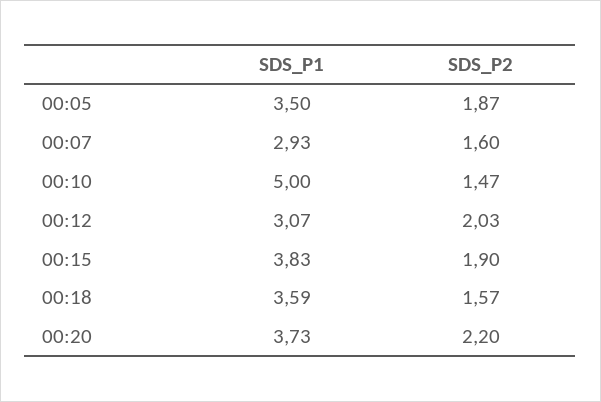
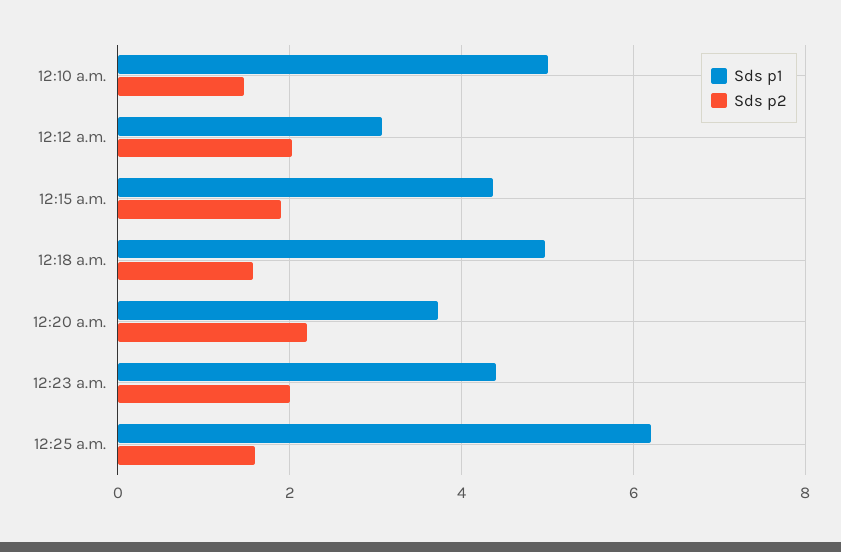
SDS_P1, 00:05: 3.5 -> none
SDS_P2, 00:05: 1.87 -> none
SDS_P1, 00:07: 2.93 -> none
SDS_P2, 00:07: 1.6 -> none
SDS_P1, 00:15: 3.83 -> 4.4
SDS_P1, 00:18: 3.59 -> 5
SDS_P1, 12:23 a.m.: none -> 4.4
SDS_P2, 12:23 a.m.: none -> 2
SDS_P1, 12:25 a.m.: none -> 6.2
SDS_P2, 12:25 a.m.: none -> 1.6

